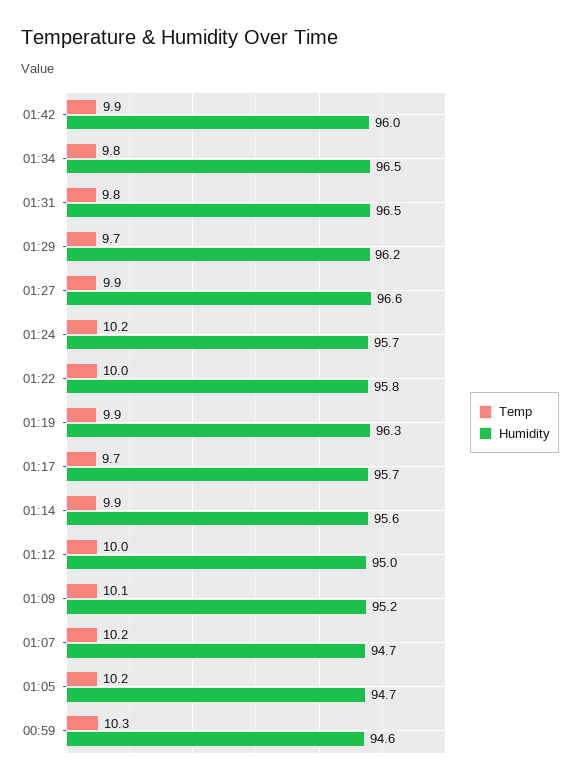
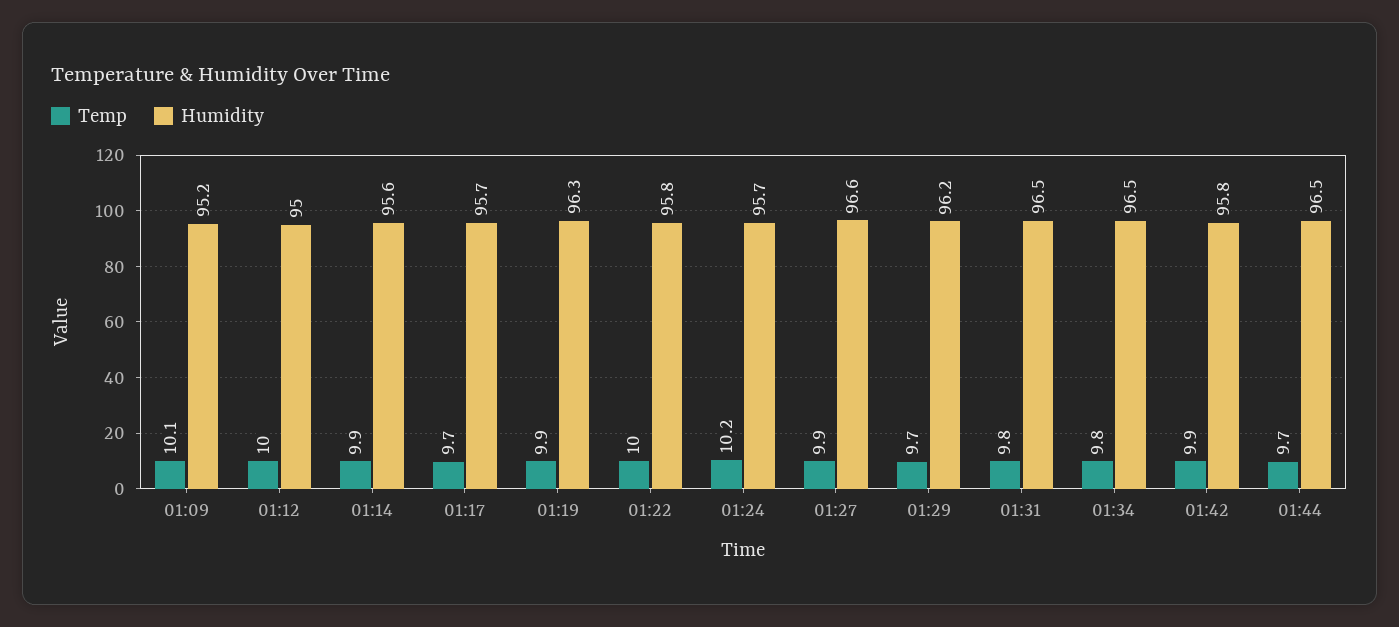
Humidity, 01:42: 96 -> 95.8
Temp, 01:07: 10.2 -> none
Humidity, 01:07: 94.7 -> none
Temp, 01:05: 10.2 -> none
Humidity, 01:05: 94.7 -> none
Temp, 00:59: 10.3 -> none
Humidity, 00:59: 94.6 -> none
Temp, 01:44: none -> 9.7
Humidity, 01:44: none -> 96.5

